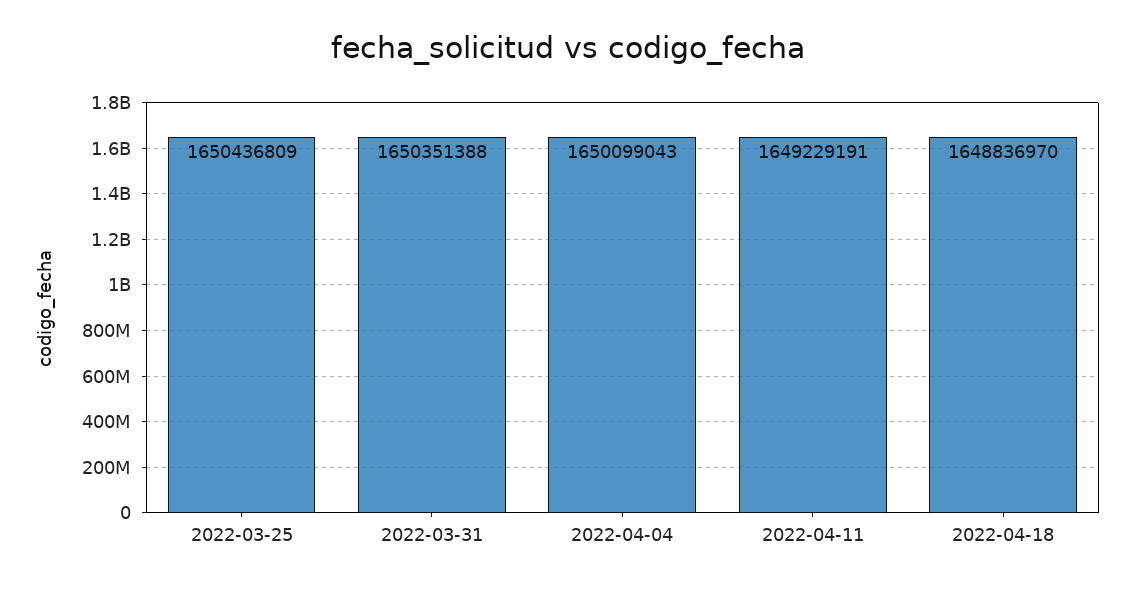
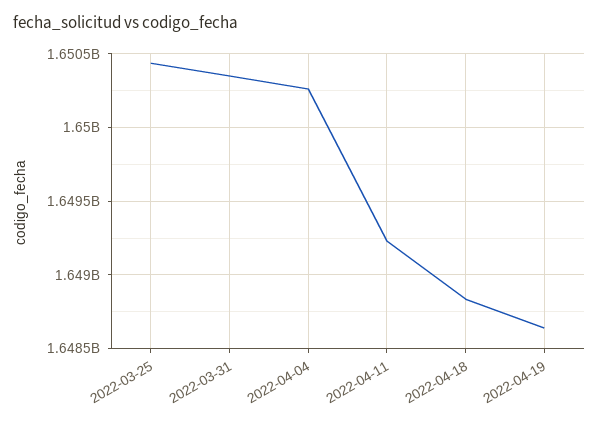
2022-04-04: 1650099043 -> 1650250000
2022-04-19: none -> 1648650000

